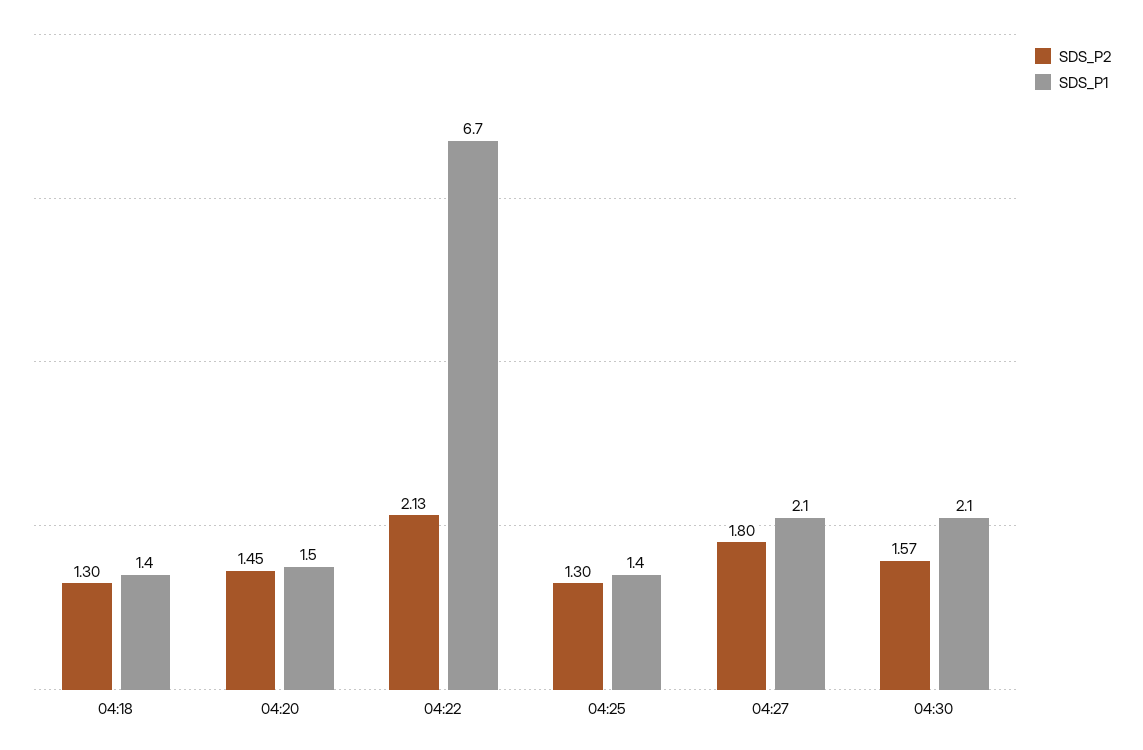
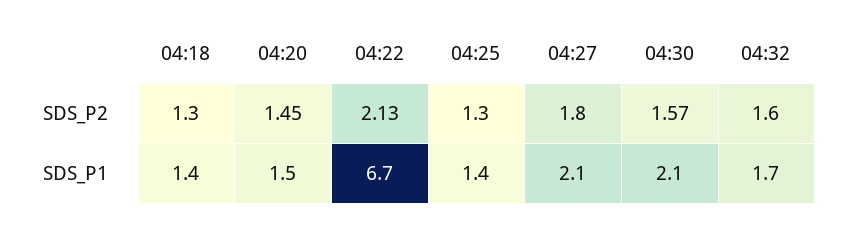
SDS_P2, 04:32: none -> 1.6
SDS_P1, 04:32: none -> 1.7

